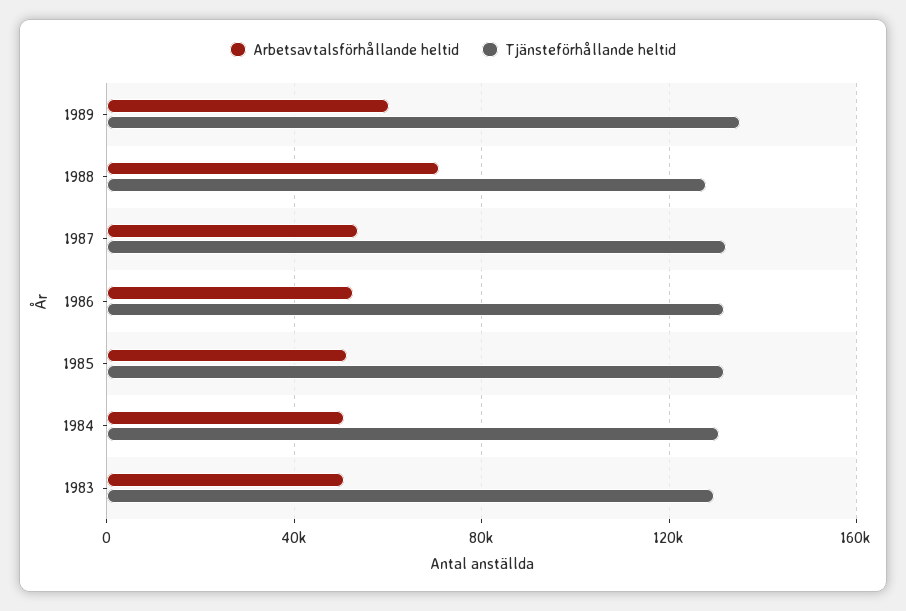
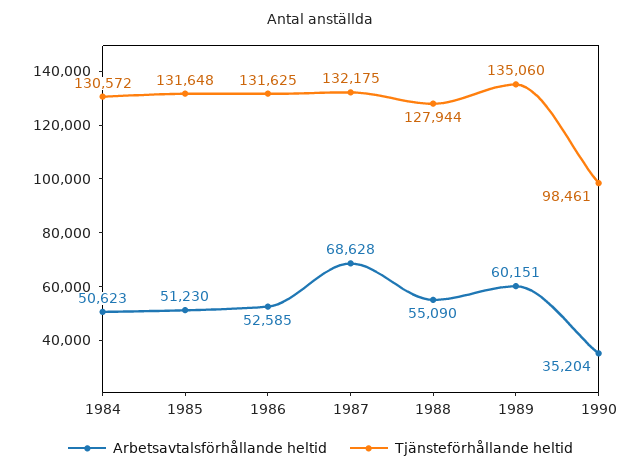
Arbetsavtalsförhållande heltid, 1988: 70000 -> 55090
Arbetsavtalsförhållande heltid, 1987: 55000 -> 68628
Arbetsavtalsförhållande heltid, 1983: 50000 -> none
Tjänsteförhållande heltid, 1983: 130000 -> none
Arbetsavtalsförhållande heltid, 1990: none -> 35204
Tjänsteförhållande heltid, 1990: none -> 98461

